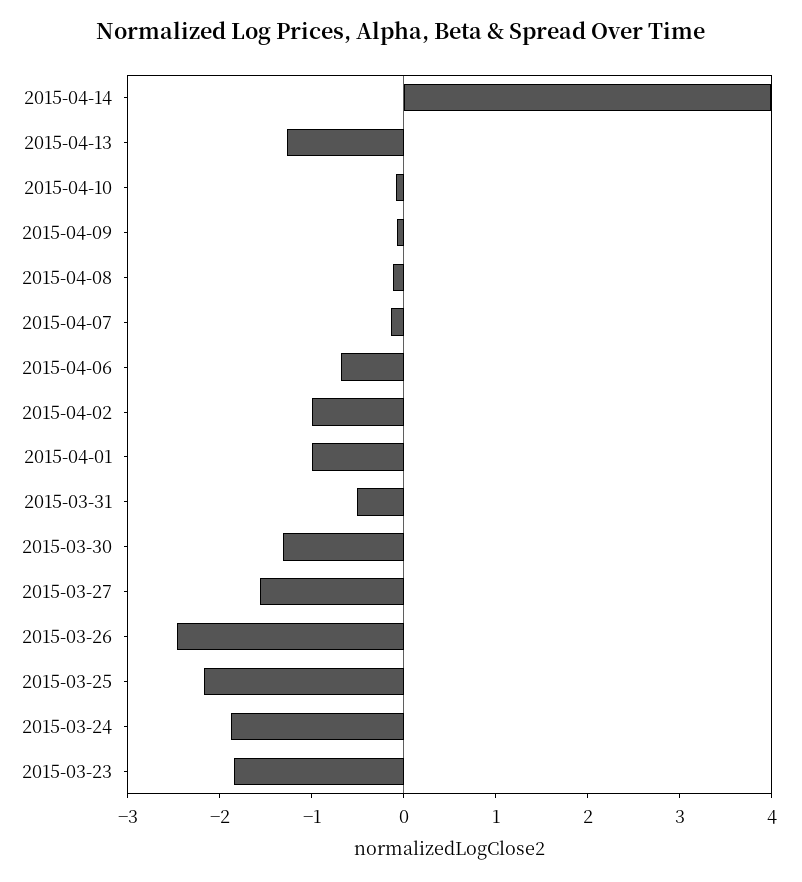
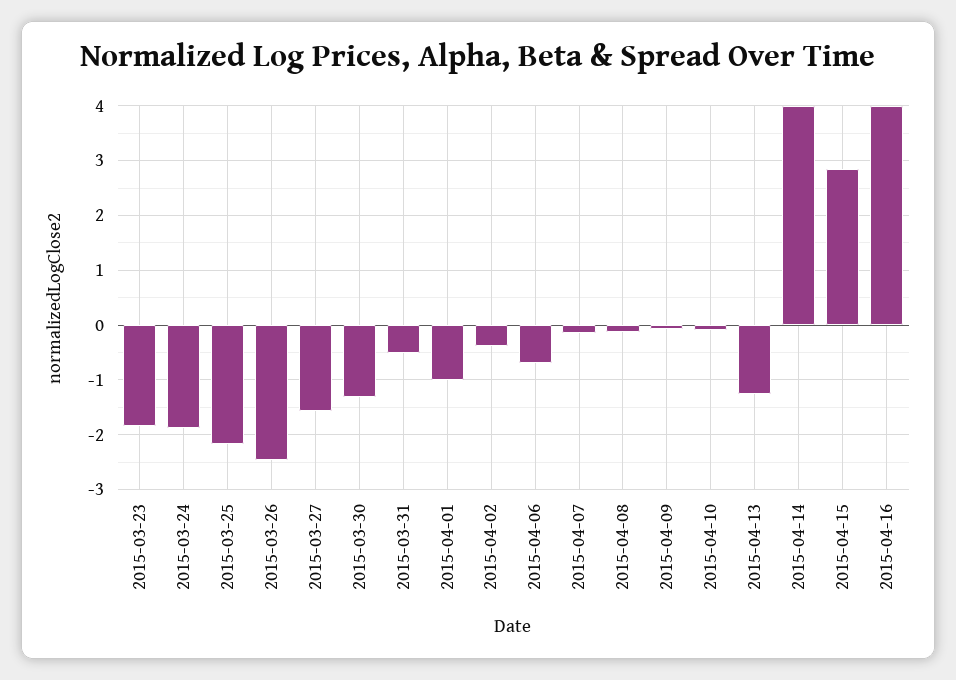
2015-04-02: -1 -> -0.4
2015-04-15: none -> 2.8
2015-04-16: none -> 4

